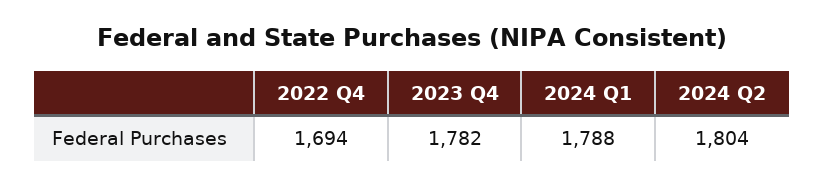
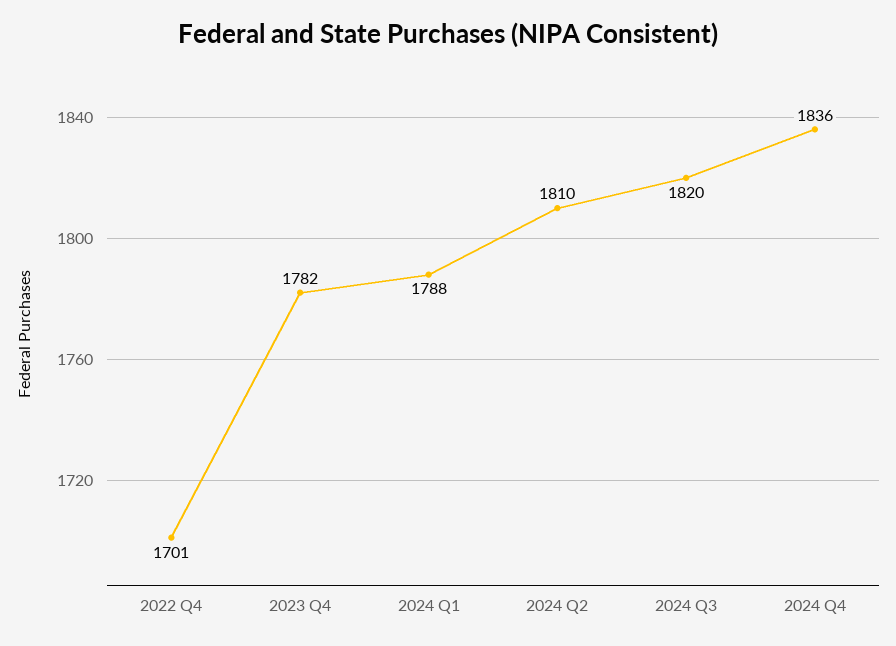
2022 Q4: 1694 -> 1701
2024 Q2: 1804 -> 1810
2024 Q3: none -> 1820
2024 Q4: none -> 1836

